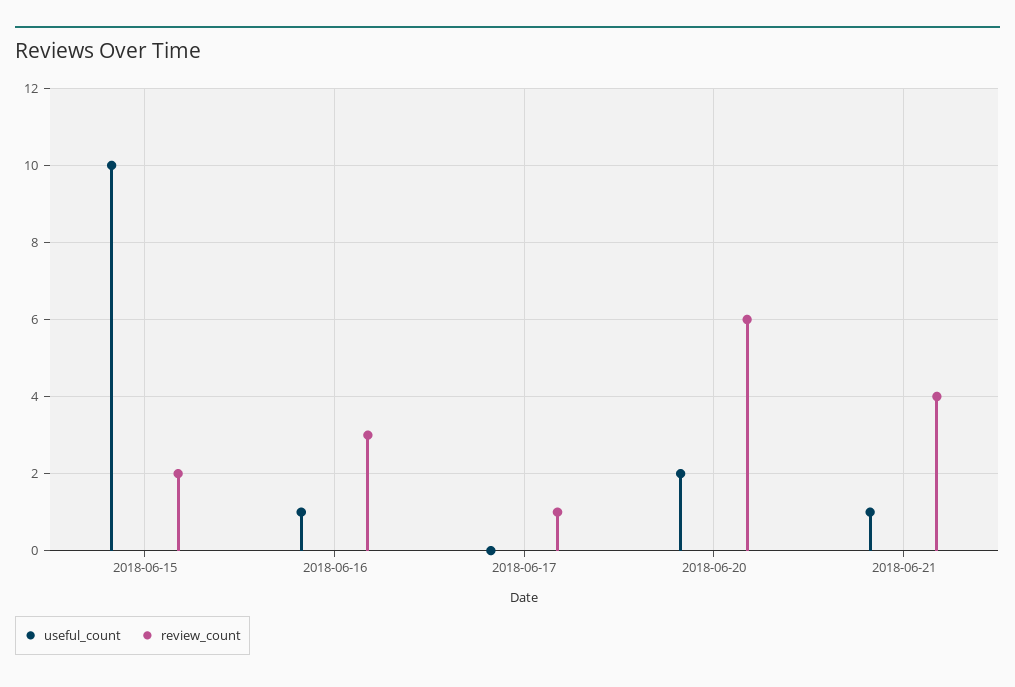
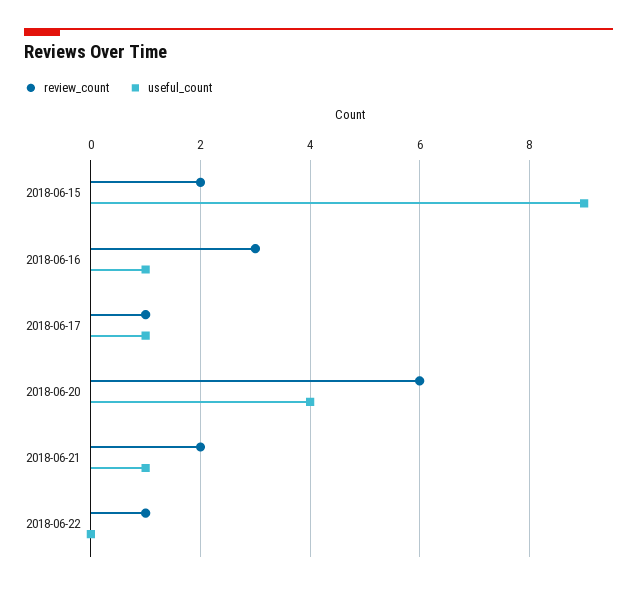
useful_count, 2018-06-15: 10 -> 9
useful_count, 2018-06-17: 0 -> 1
useful_count, 2018-06-20: 2 -> 4
review_count, 2018-06-21: 4 -> 2
review_count, 2018-06-22: none -> 1
useful_count, 2018-06-22: none -> 0

